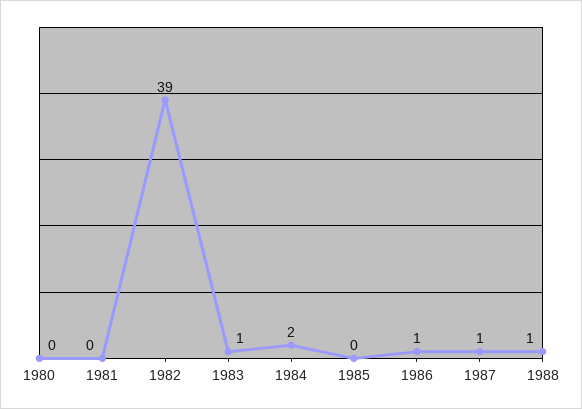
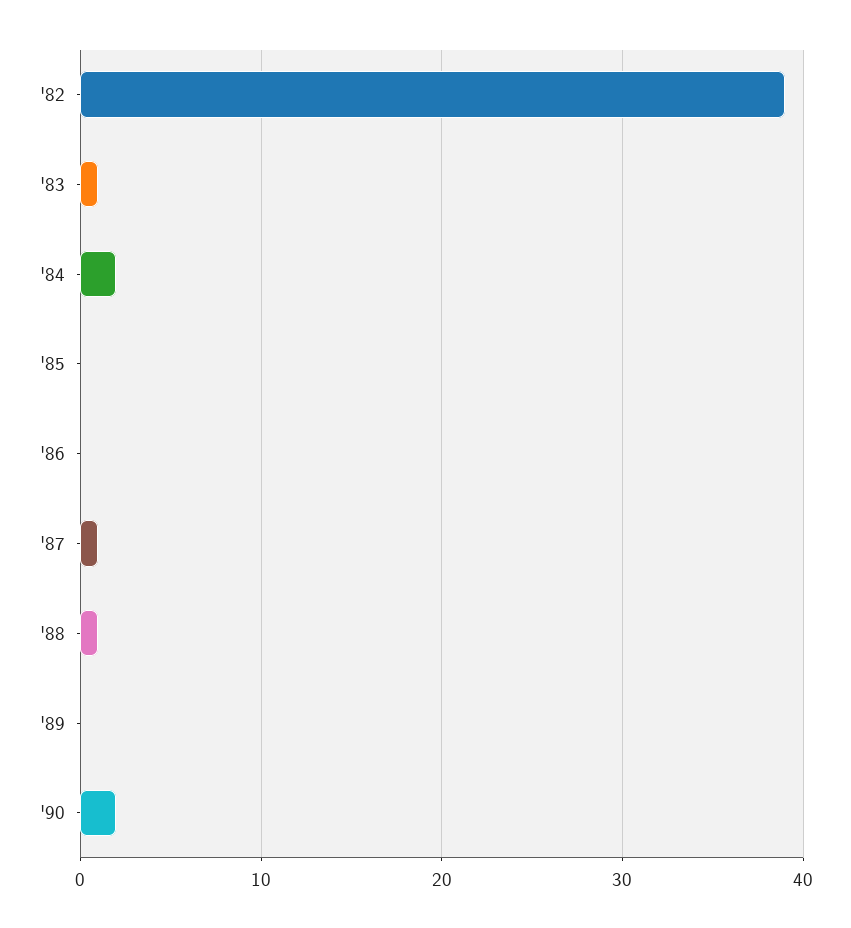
1980: 0 -> none
1981: 0 -> none
1986: 1 -> 0
'89: none -> 0
'90: none -> 2

